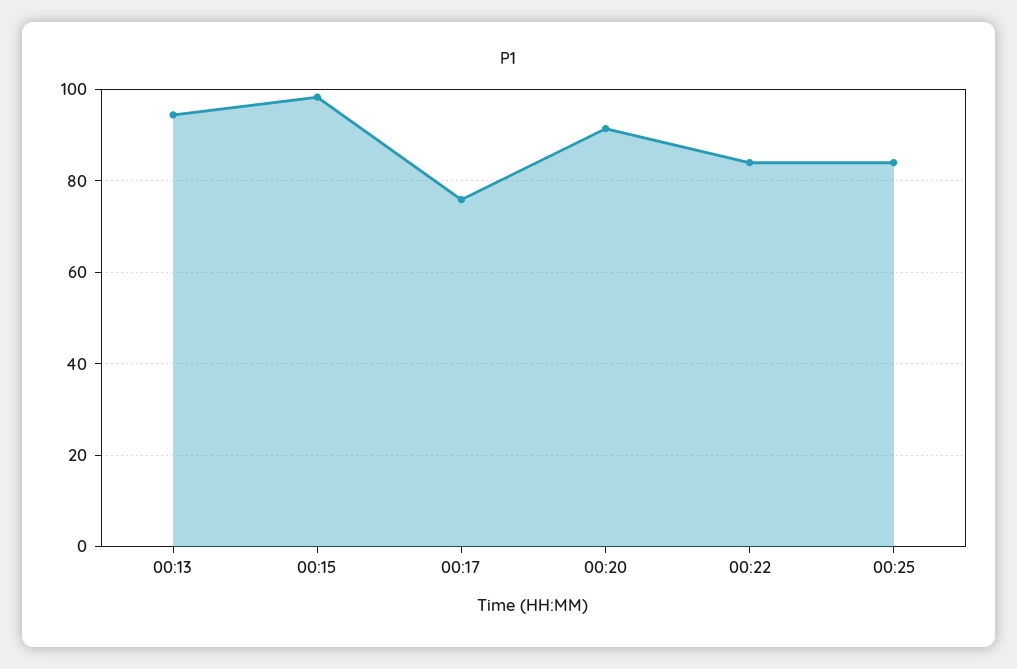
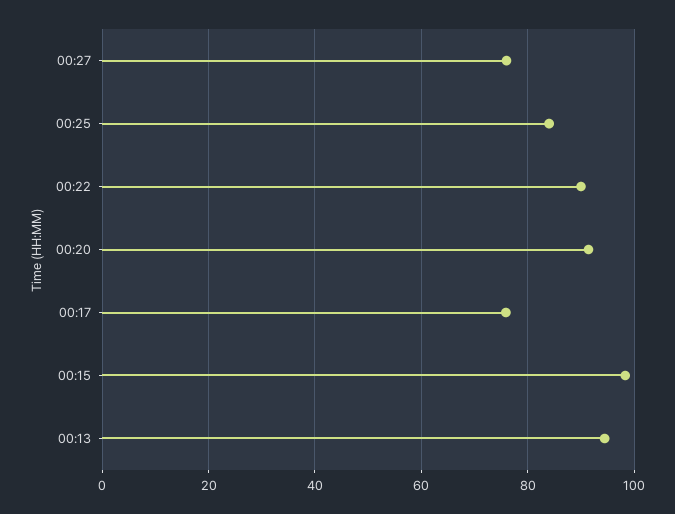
00:22: 84 -> 90
00:27: none -> 76

